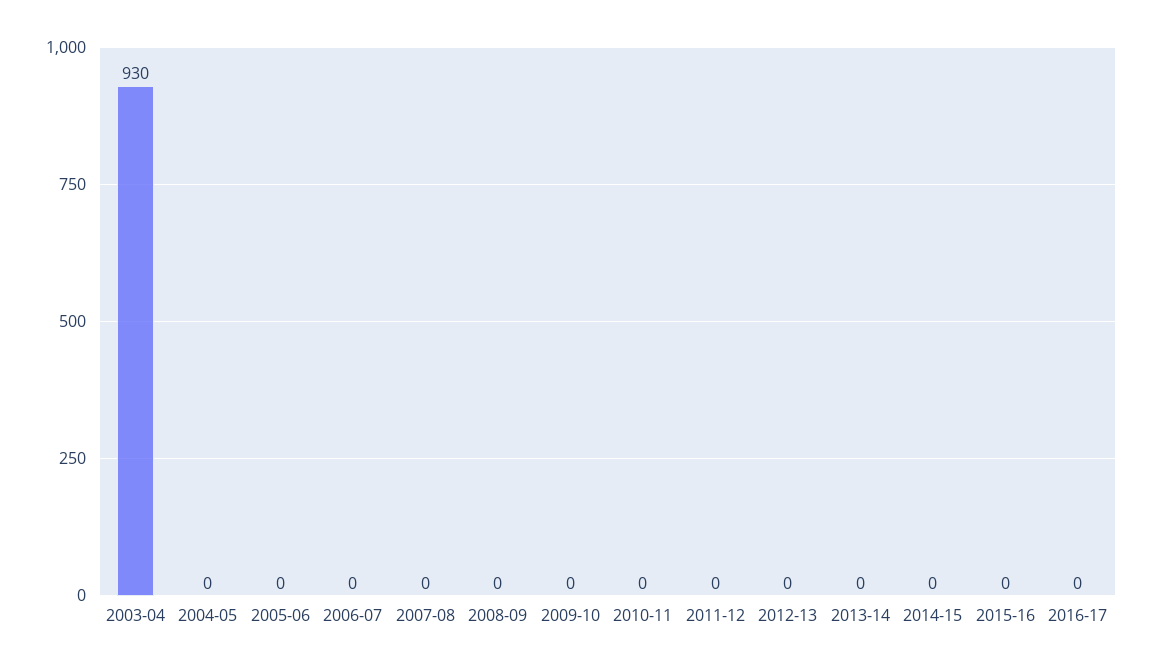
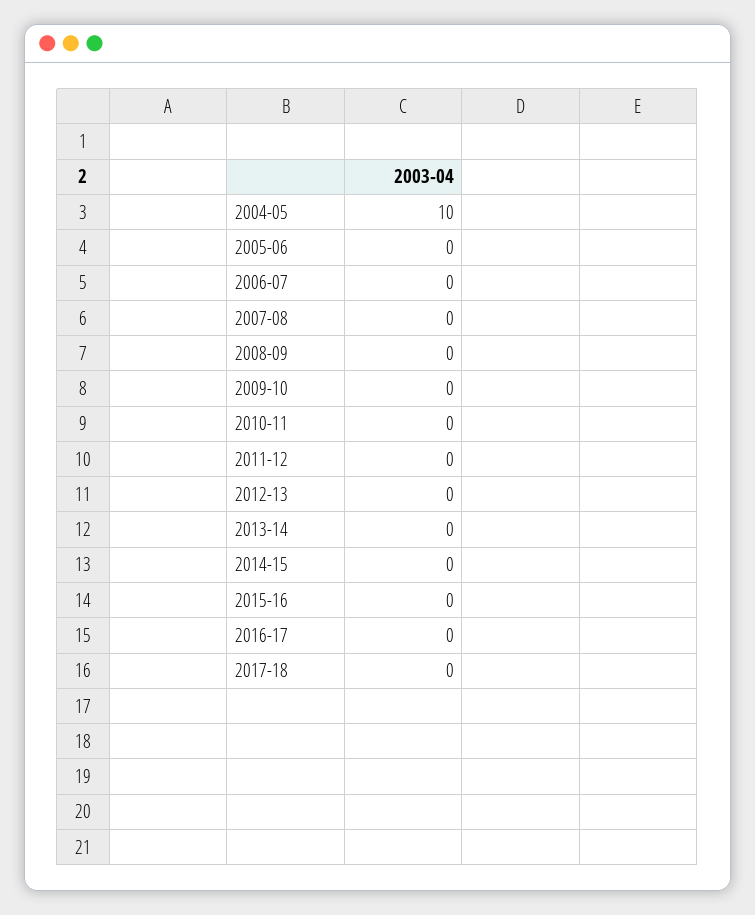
2003-04: 930 -> none
2004-05: 0 -> 10
2017-18: none -> 0

